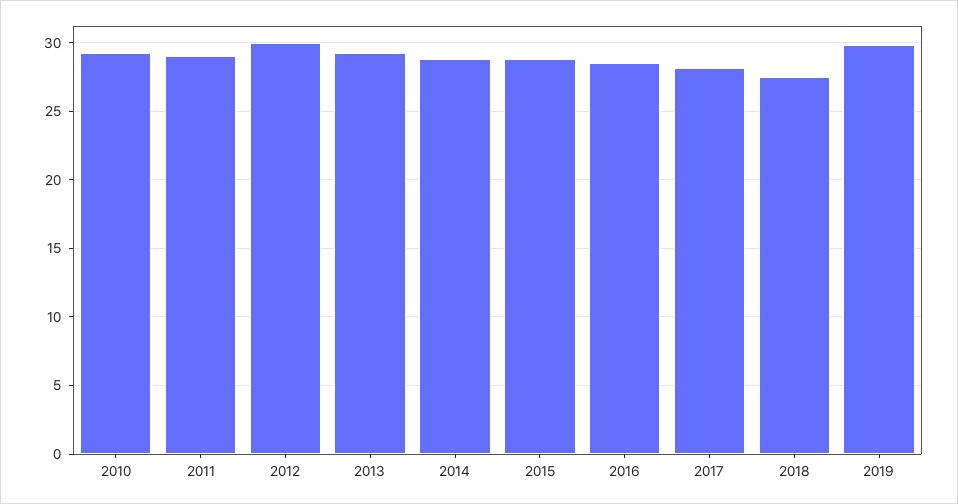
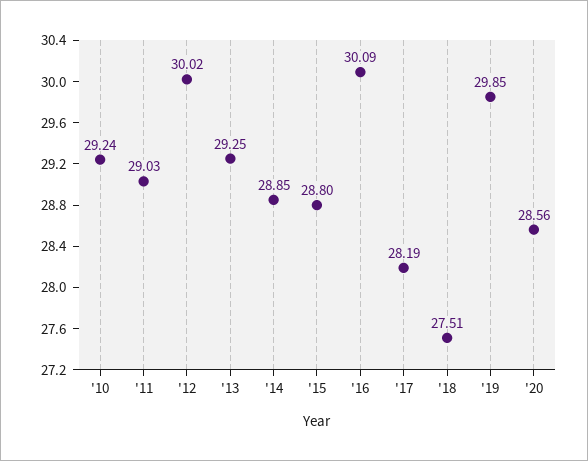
2016: 28.5 -> 30.09
'20: none -> 28.56

